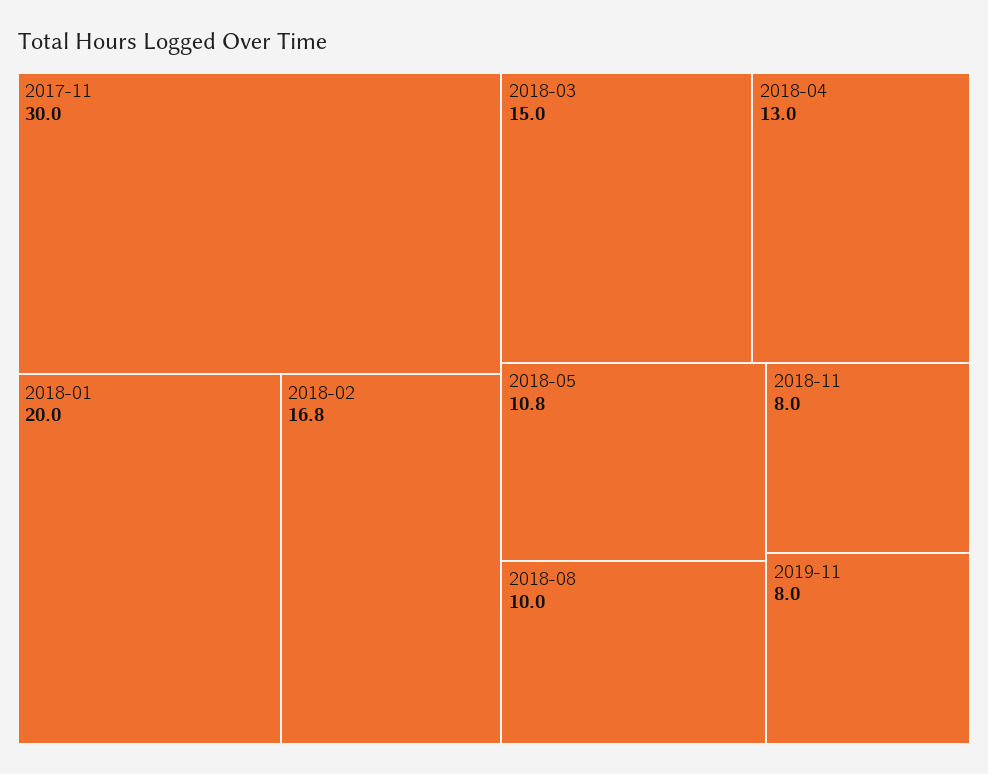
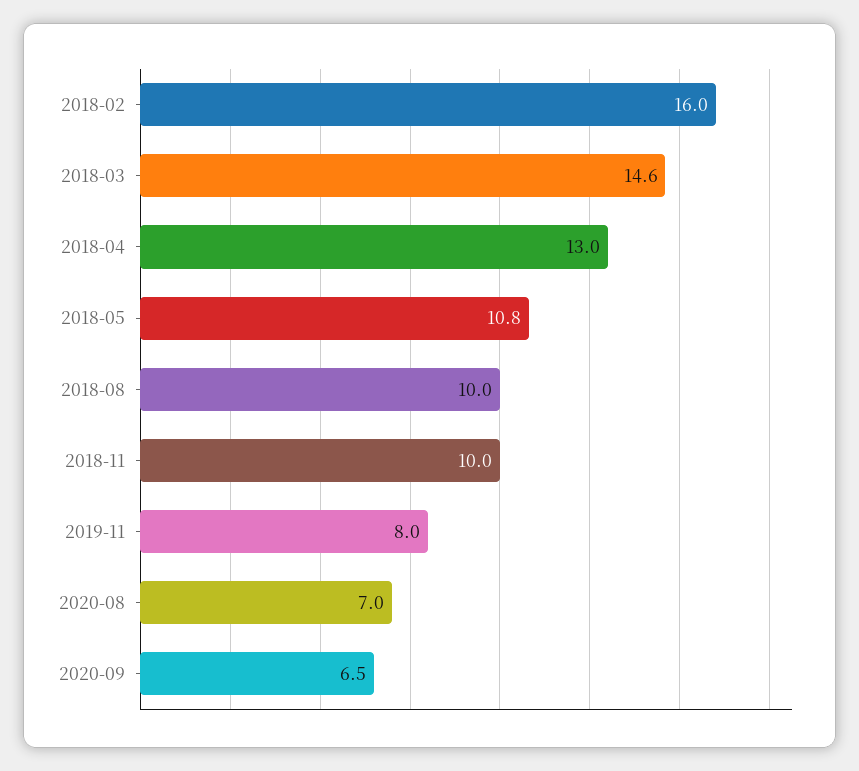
2017-11: 30 -> none
2018-01: 20 -> none
2018-02: 16.8 -> 16
2018-03: 15 -> 14.6
2018-11: 8 -> 10
2020-08: none -> 7
2020-09: none -> 6.5

